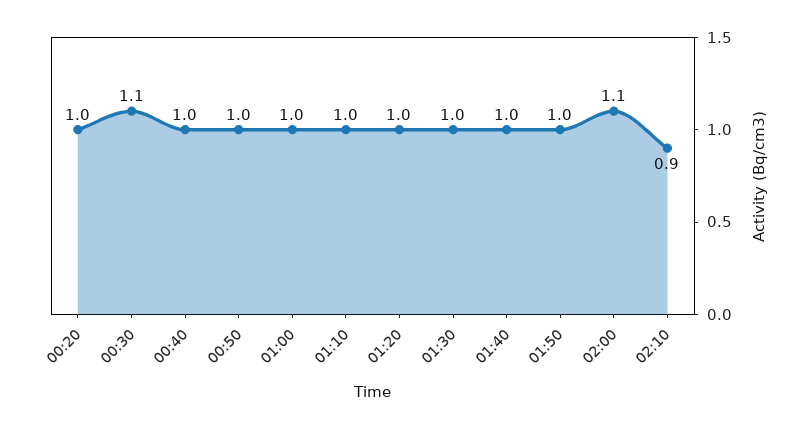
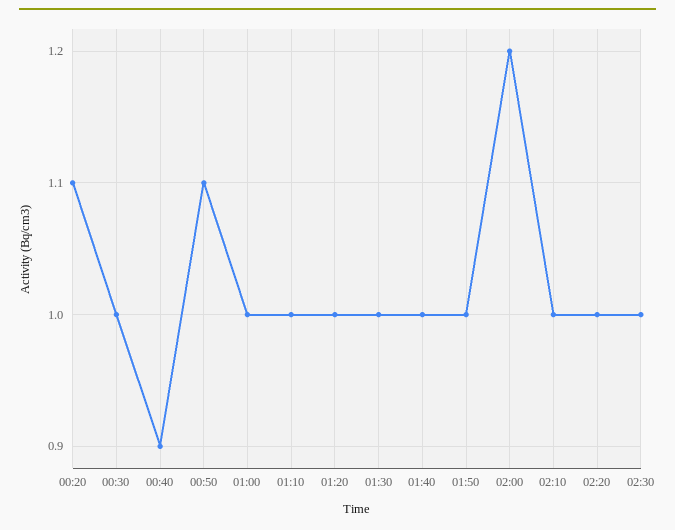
00:20: 1 -> 1.1
00:30: 1.1 -> 1
00:40: 1 -> 0.9
00:50: 1 -> 1.1
02:00: 1.1 -> 1.2
02:10: 0.9 -> 1
02:20: none -> 1
02:30: none -> 1

